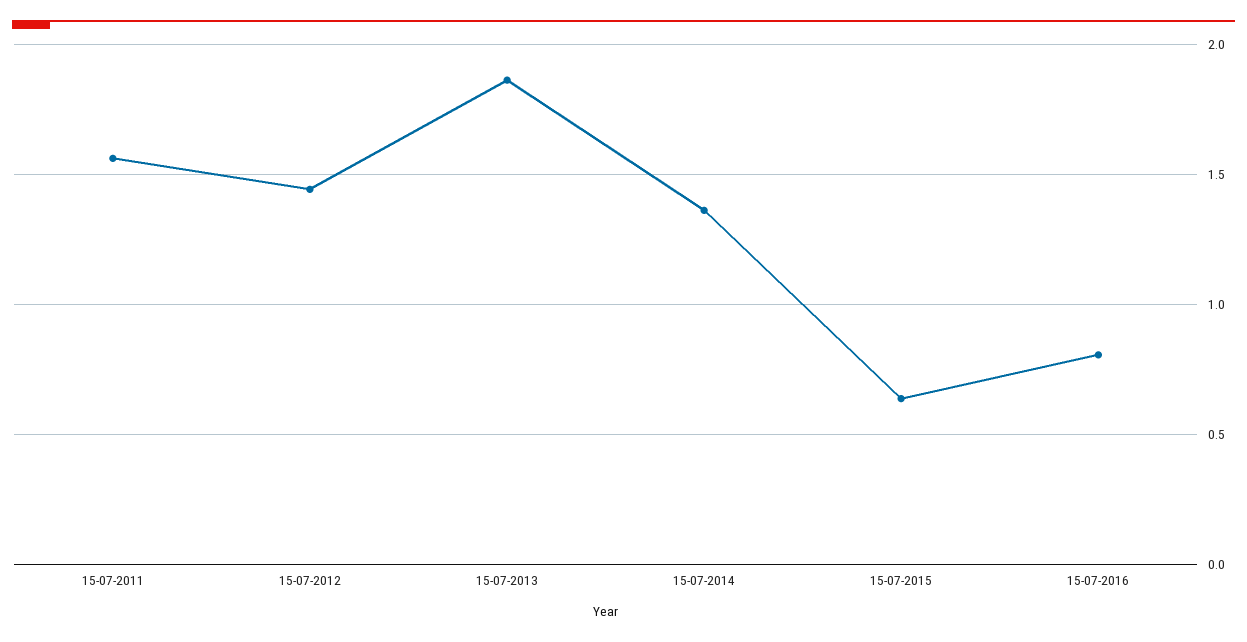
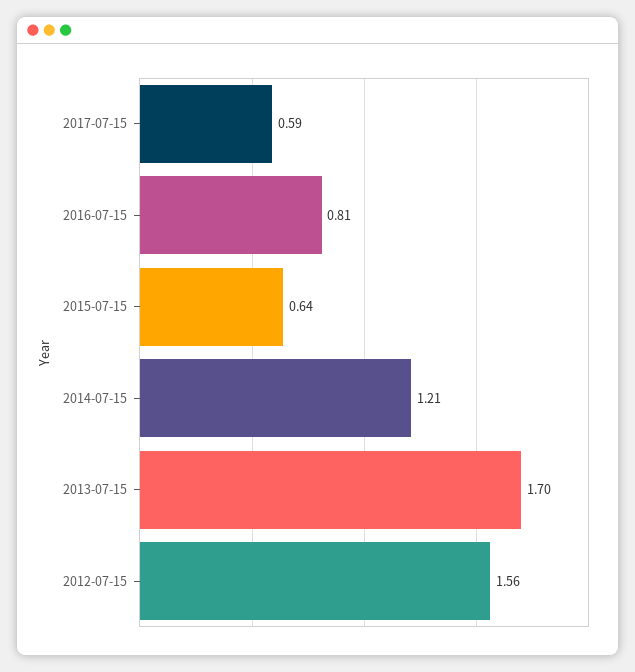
15-07-2011: 1.55 -> none
15-07-2012: 1.45 -> 1.56
15-07-2013: 1.85 -> 1.7
15-07-2014: 1.35 -> 1.21
2017-07-15: none -> 0.59

